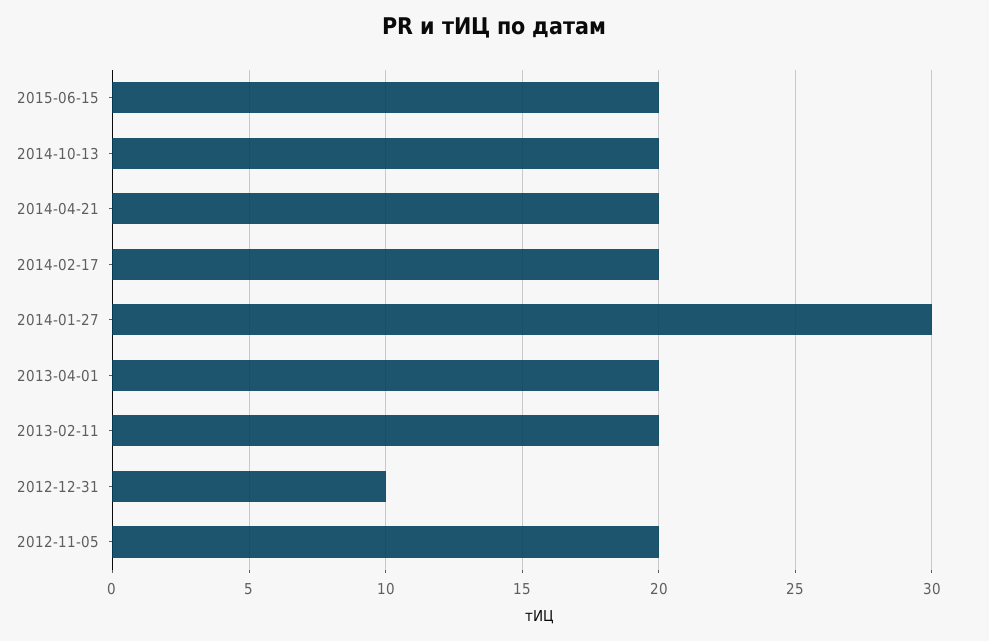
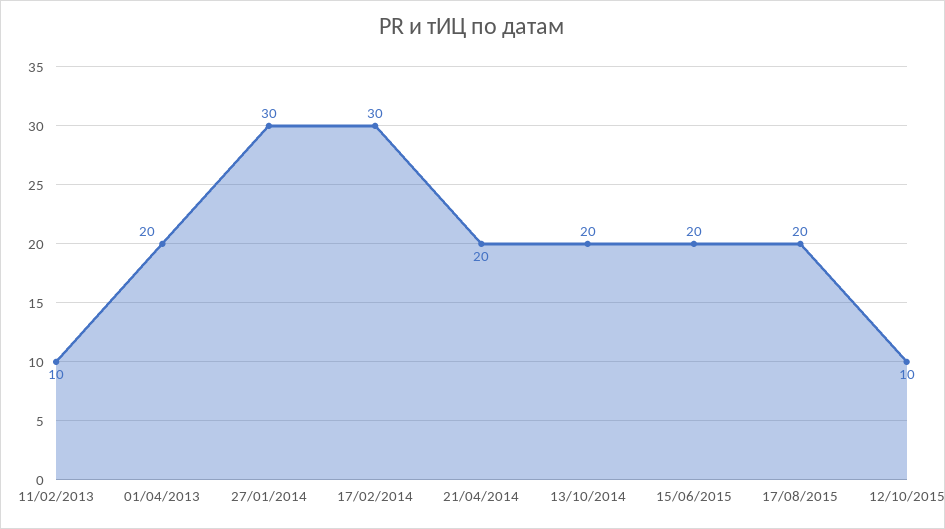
2014-02-17: 20 -> 30
2013-02-11: 20 -> 10
2012-12-31: 10 -> none
2012-11-05: 20 -> none
17/08/2015: none -> 20
12/10/2015: none -> 10

